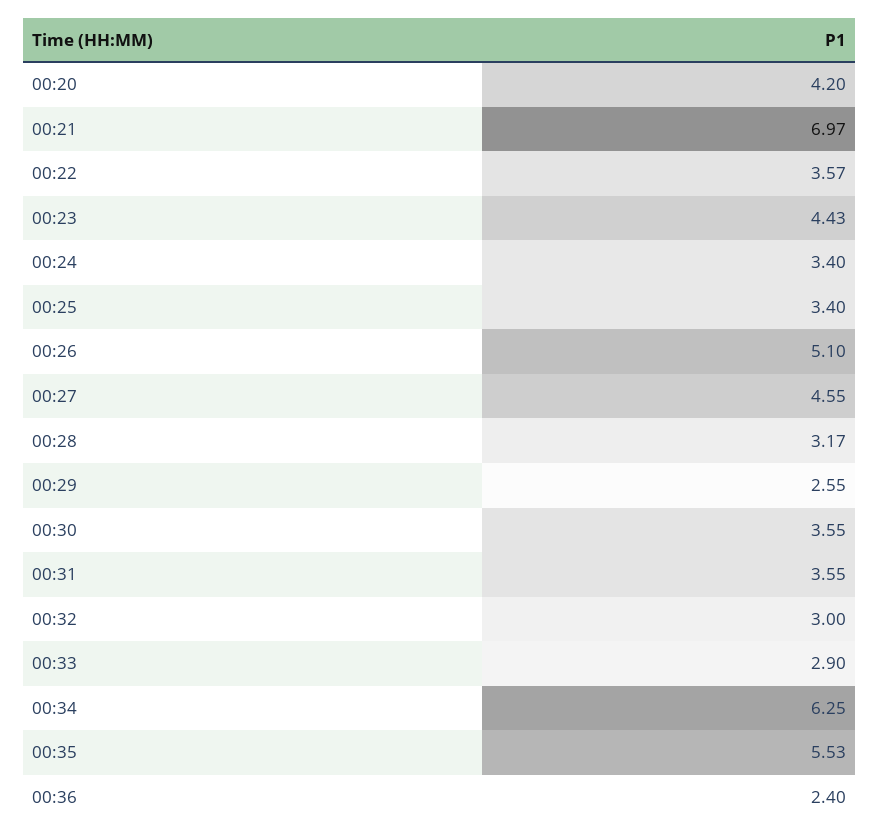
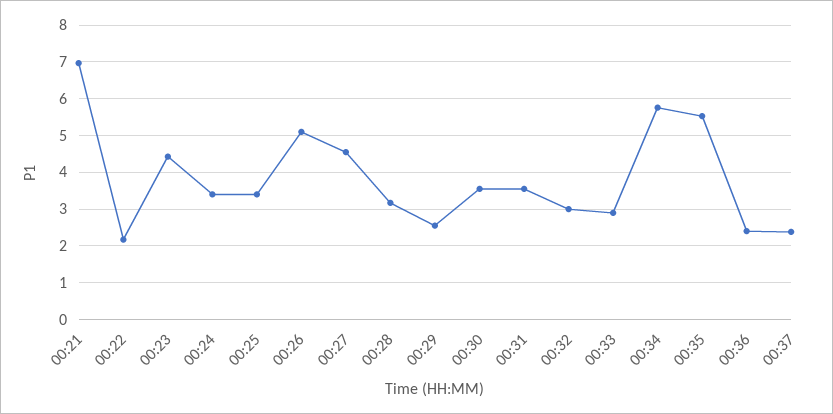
00:20: 4.2 -> none
00:22: 3.57 -> 2.2
00:34: 6.25 -> 5.8
00:37: none -> 2.4

